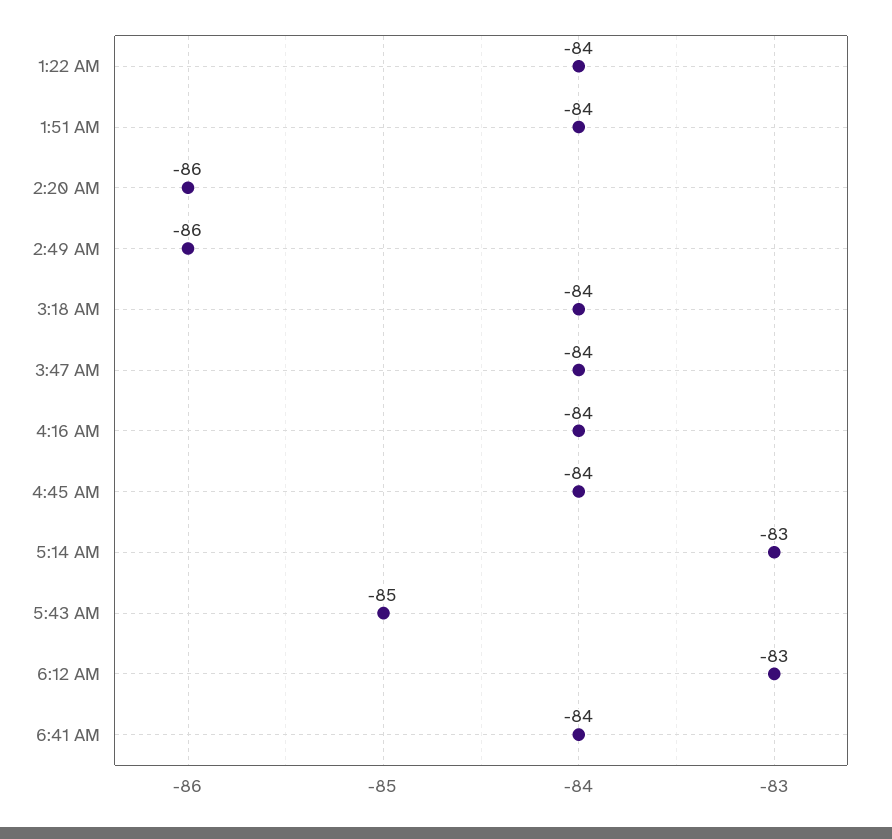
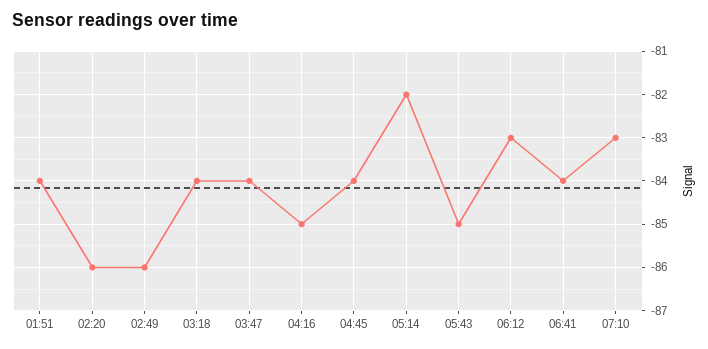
1:22 AM: -84 -> none
4:16 AM: -84 -> -85
5:14 AM: -83 -> -82
07:10: none -> -83

